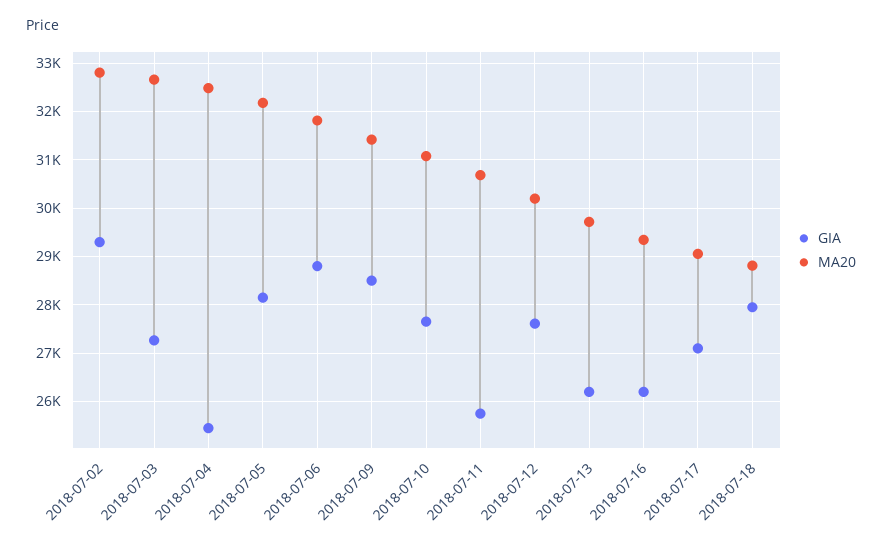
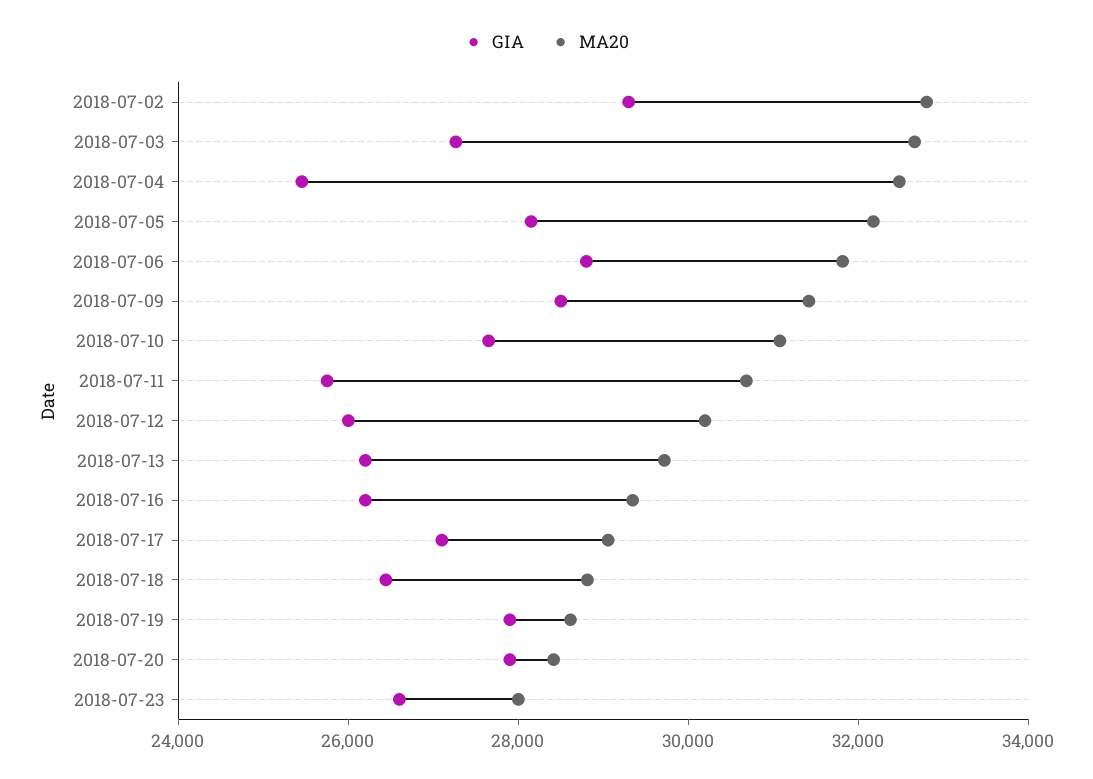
GIA, 2018-07-12: 27600 -> 26000
GIA, 2018-07-18: 28000 -> 26500
GIA, 2018-07-19: none -> 28000
MA20, 2018-07-19: none -> 28500
GIA, 2018-07-20: none -> 28000
MA20, 2018-07-20: none -> 28500
GIA, 2018-07-23: none -> 26500
MA20, 2018-07-23: none -> 28000

